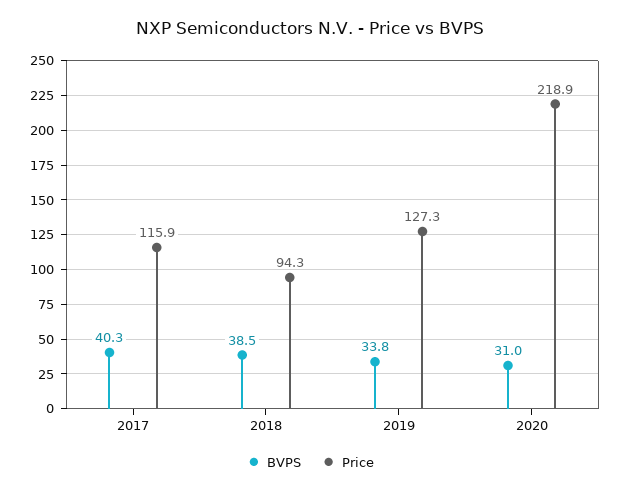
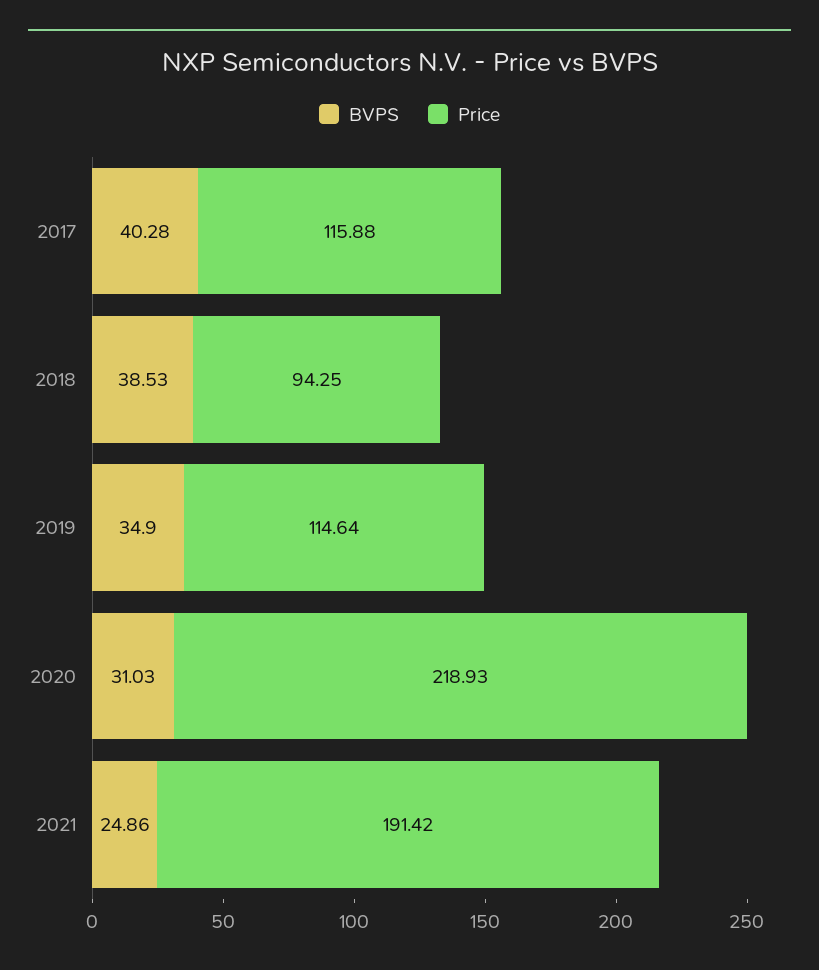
BVPS, 2019: 33.8 -> 34.9
Price, 2019: 127.3 -> 114.64
BVPS, 2021: none -> 24.86
Price, 2021: none -> 191.42

